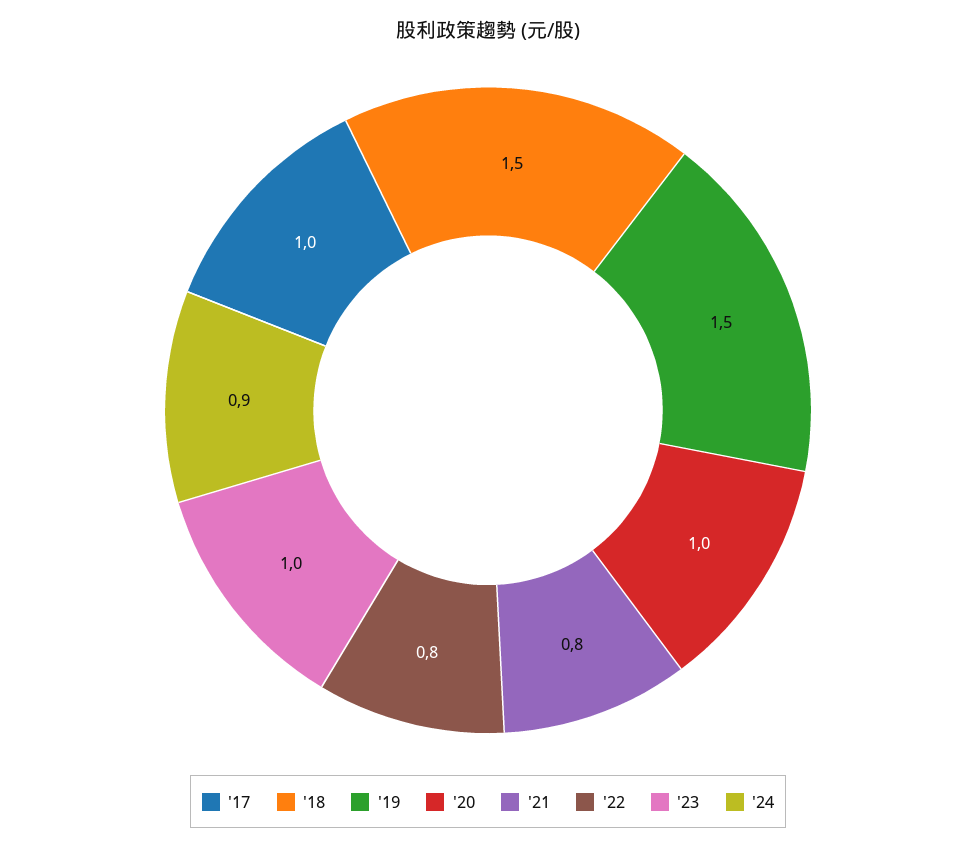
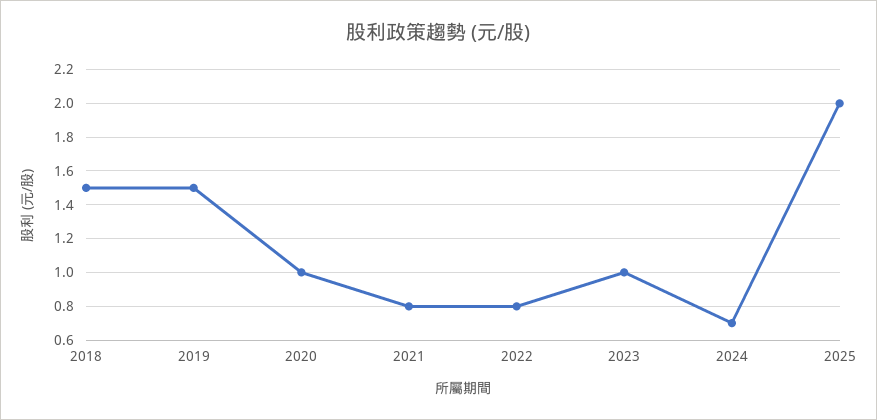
'17: 1 -> none
'24: 0.9 -> 0.7
2025: none -> 2

